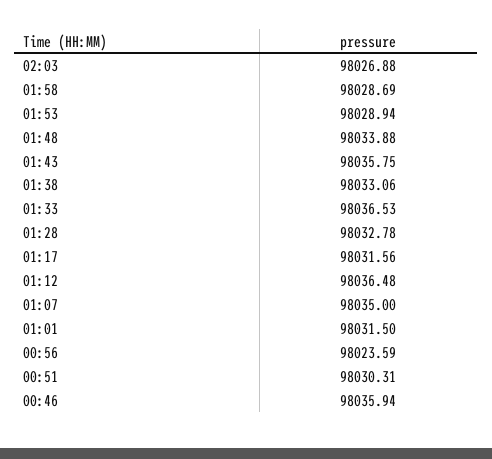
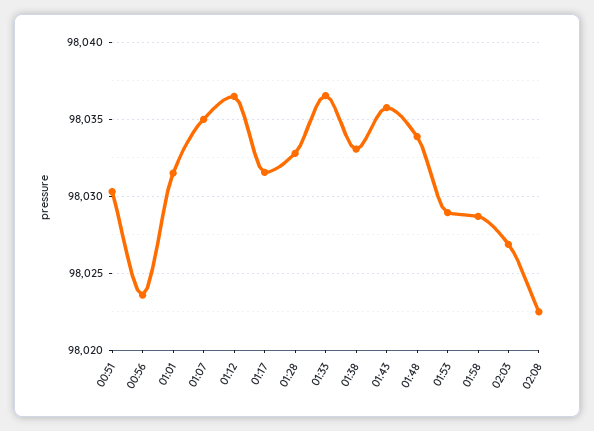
00:46: 98035.94 -> none
02:08: none -> 98022.5

